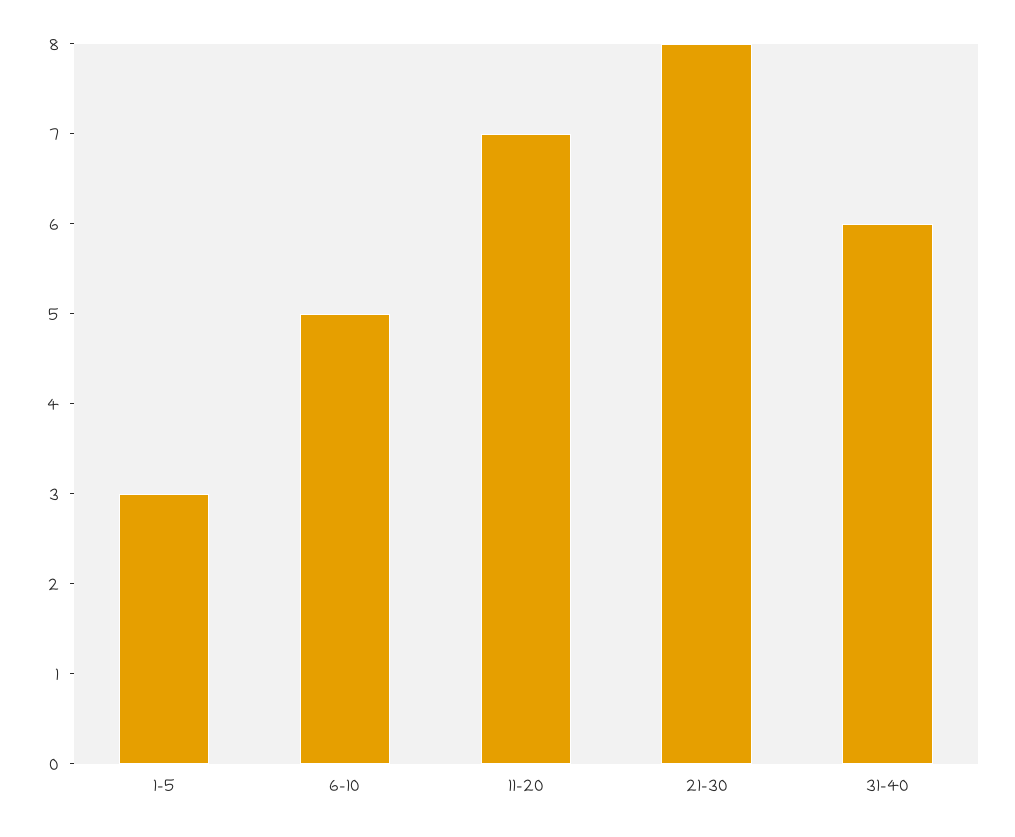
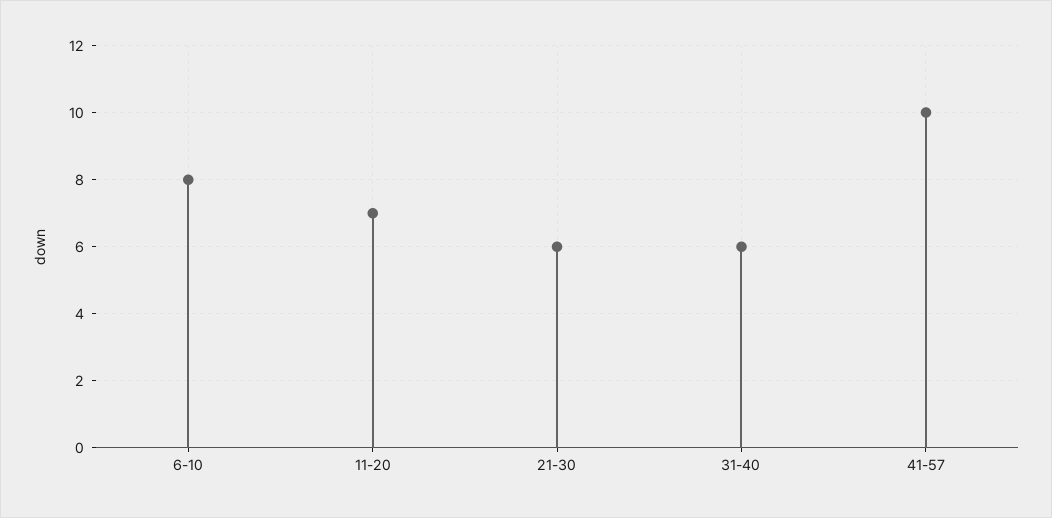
1-5: 3 -> none
6-10: 5 -> 8
21-30: 8 -> 6
41-57: none -> 10

